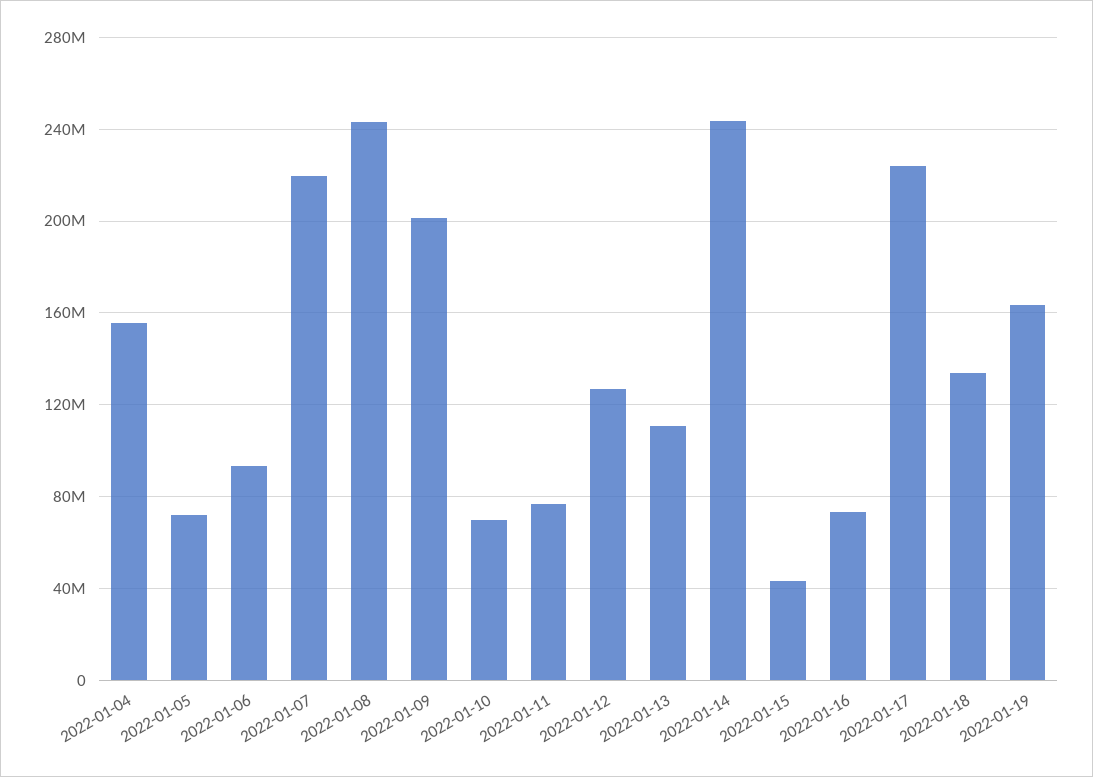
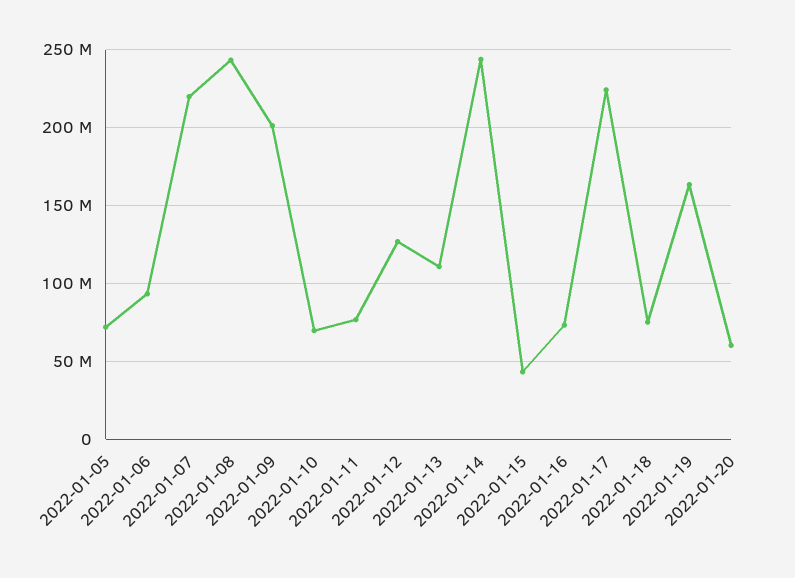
2022-01-04: 155000000 -> none
2022-01-18: 135000000 -> 75000000
2022-01-20: none -> 60000000

